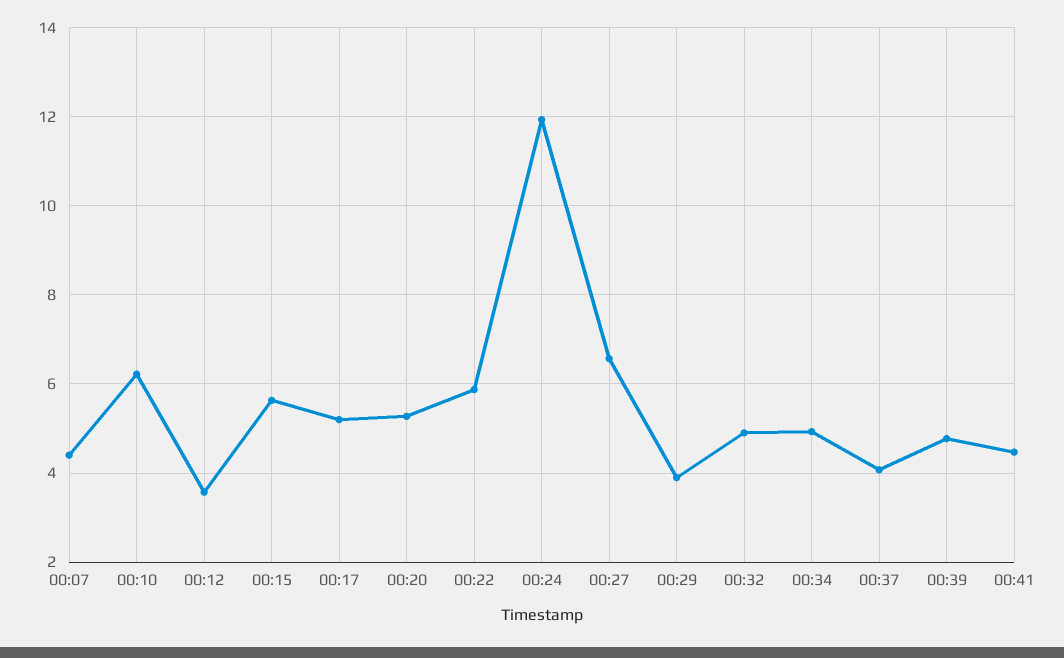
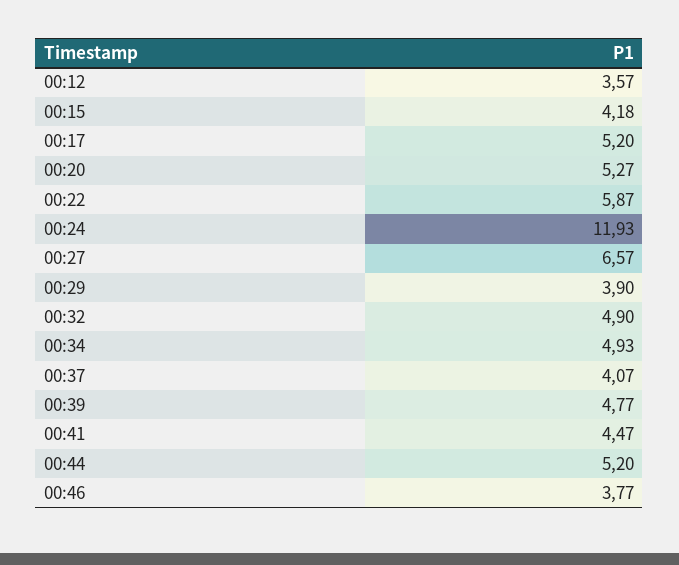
00:07: 4.4 -> none
00:10: 6.2 -> none
00:15: 5.6 -> 4.18
00:44: none -> 5.2
00:46: none -> 3.77

